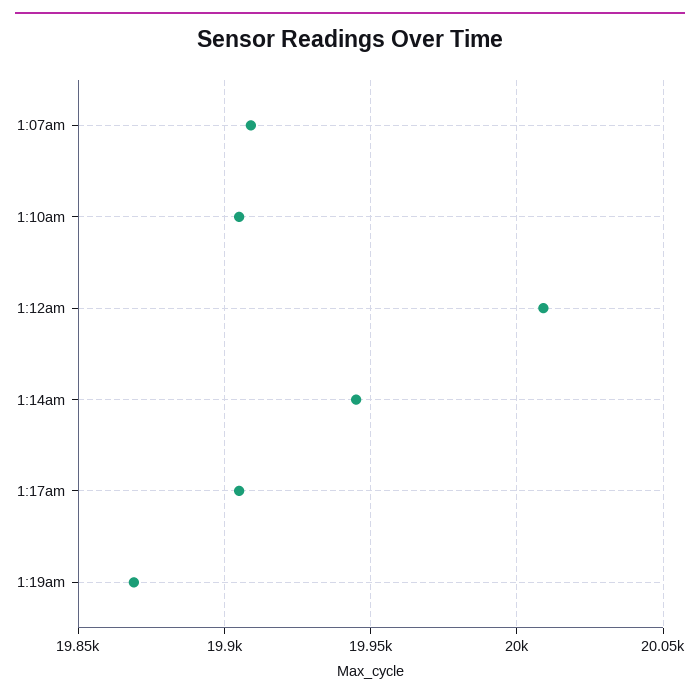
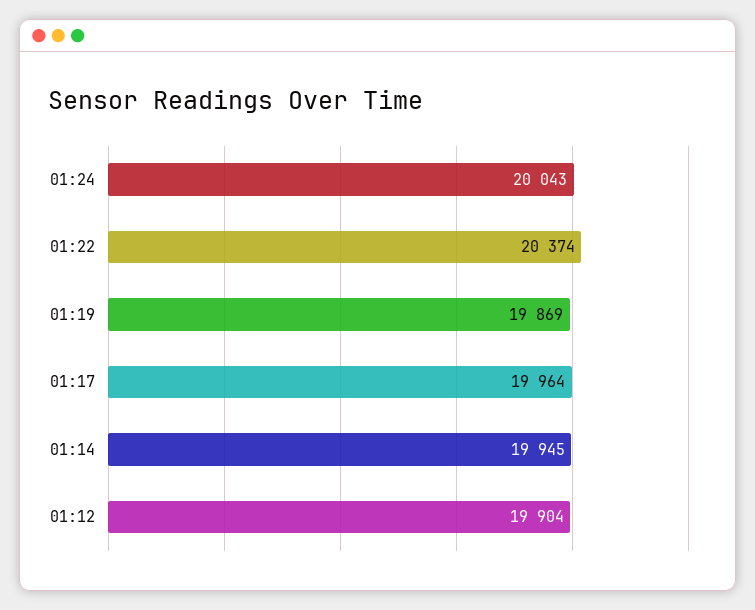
1:07am: 19910 -> none
1:10am: 19905 -> none
1:12am: 20010 -> 19904
1:17am: 19905 -> 19964
01:24: none -> 20043
01:22: none -> 20374

